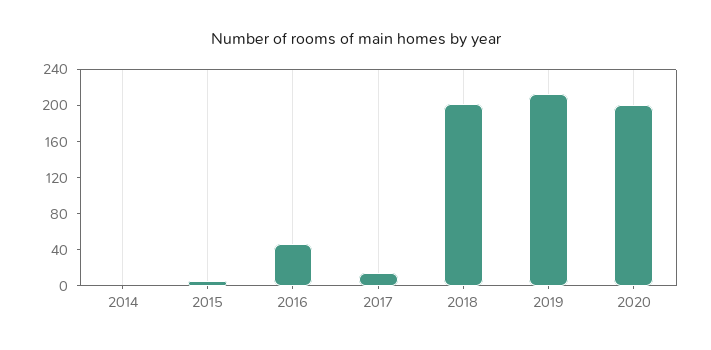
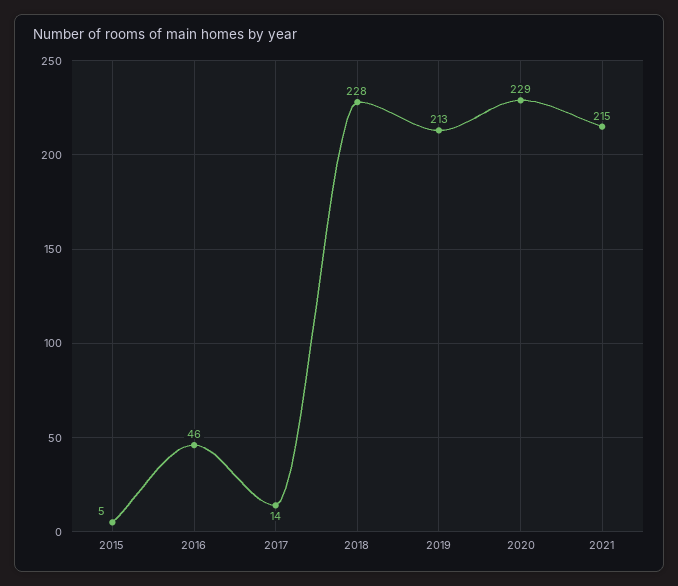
2014: 0 -> none
2018: 200 -> 228
2020: 200 -> 229
2021: none -> 215

